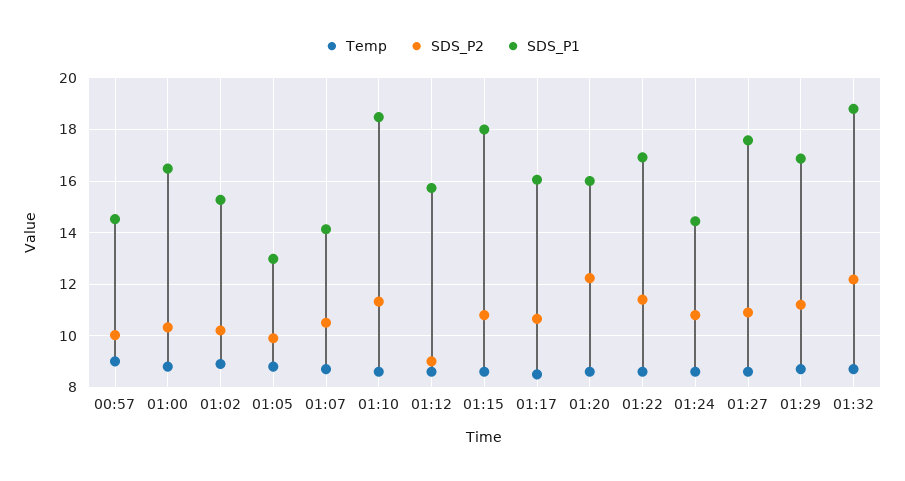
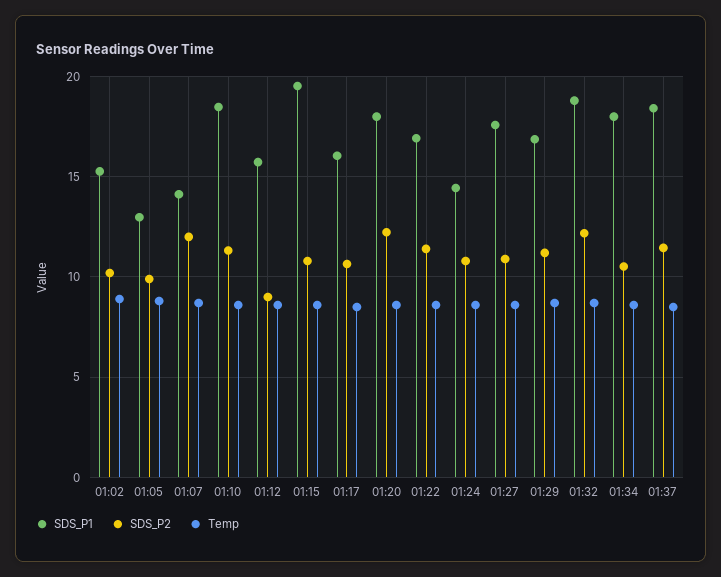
Temp, 00:57: 9 -> none
SDS_P2, 00:57: 10 -> none
SDS_P1, 00:57: 14.5 -> none
Temp, 01:00: 8.75 -> none
SDS_P2, 01:00: 10.25 -> none
SDS_P1, 01:00: 16.5 -> none
SDS_P2, 01:07: 10.5 -> 12
SDS_P1, 01:15: 18 -> 19.5
SDS_P1, 01:20: 16 -> 18
SDS_P1, 01:34: none -> 18
SDS_P2, 01:34: none -> 10.5
Temp, 01:34: none -> 8.5
SDS_P1, 01:37: none -> 18.5
SDS_P2, 01:37: none -> 11.5
Temp, 01:37: none -> 8.5

